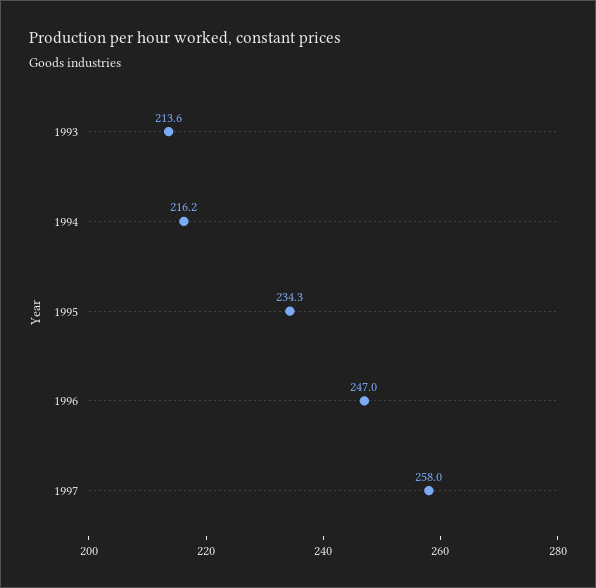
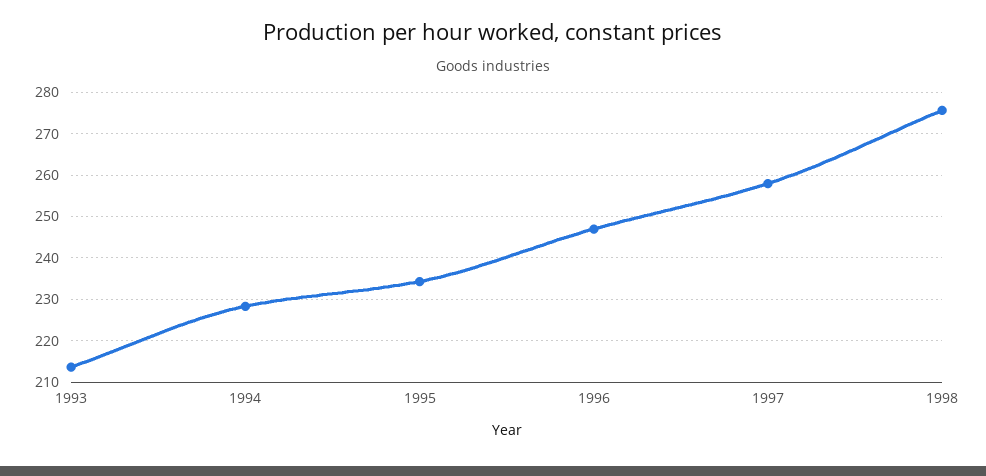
1994: 216.2 -> 228
1998: none -> 276

